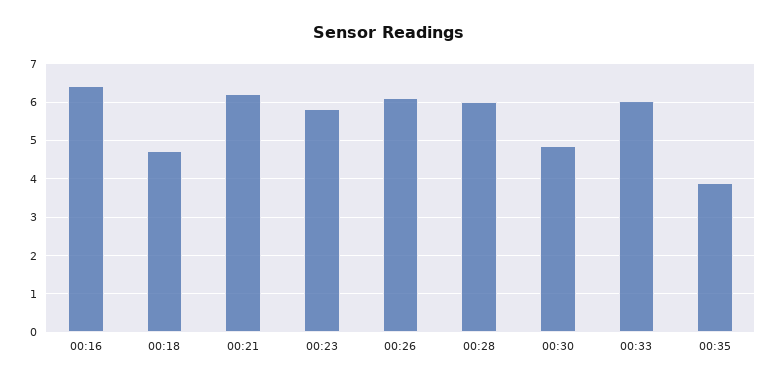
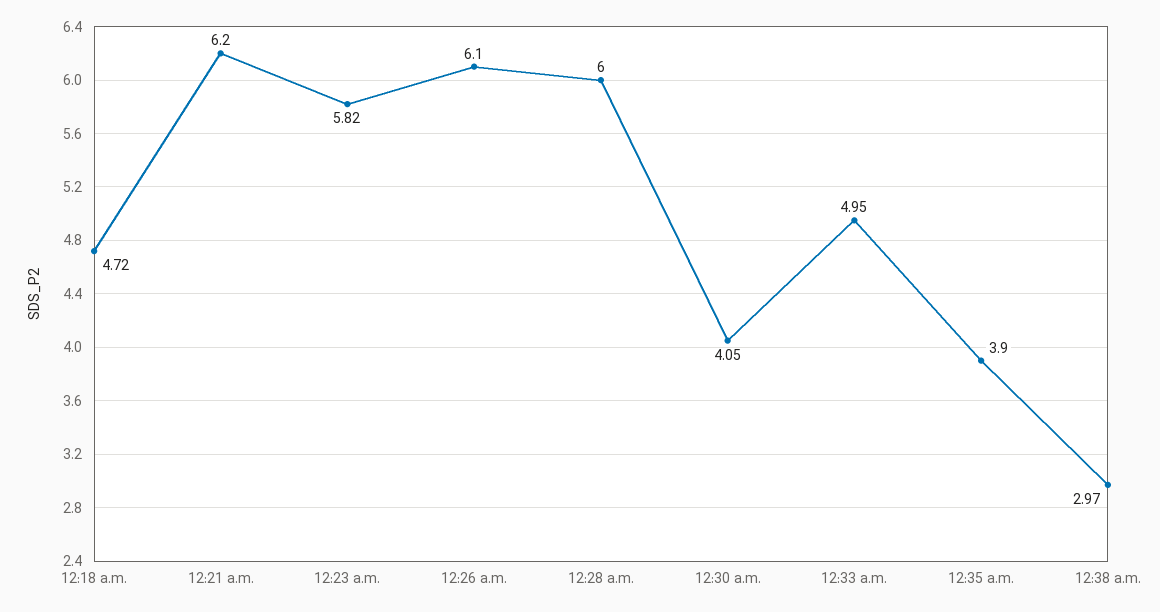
00:16: 6.4 -> none
00:30: 4.8 -> 4.05
00:33: 6 -> 4.95
12:38 a.m.: none -> 2.97

